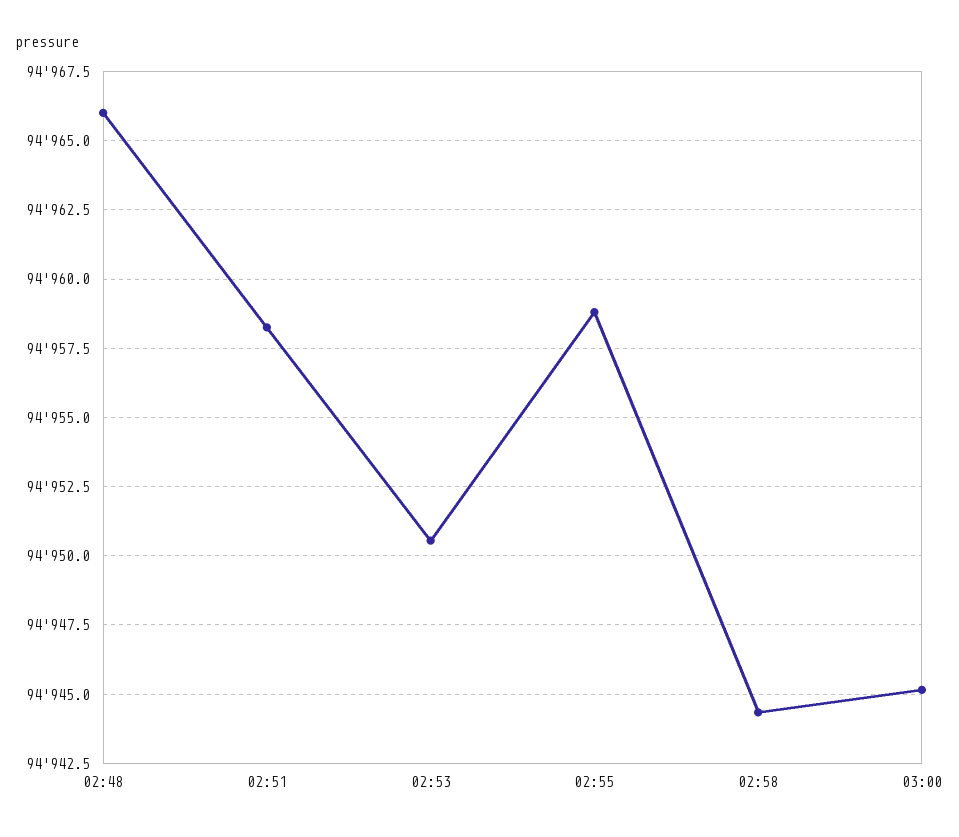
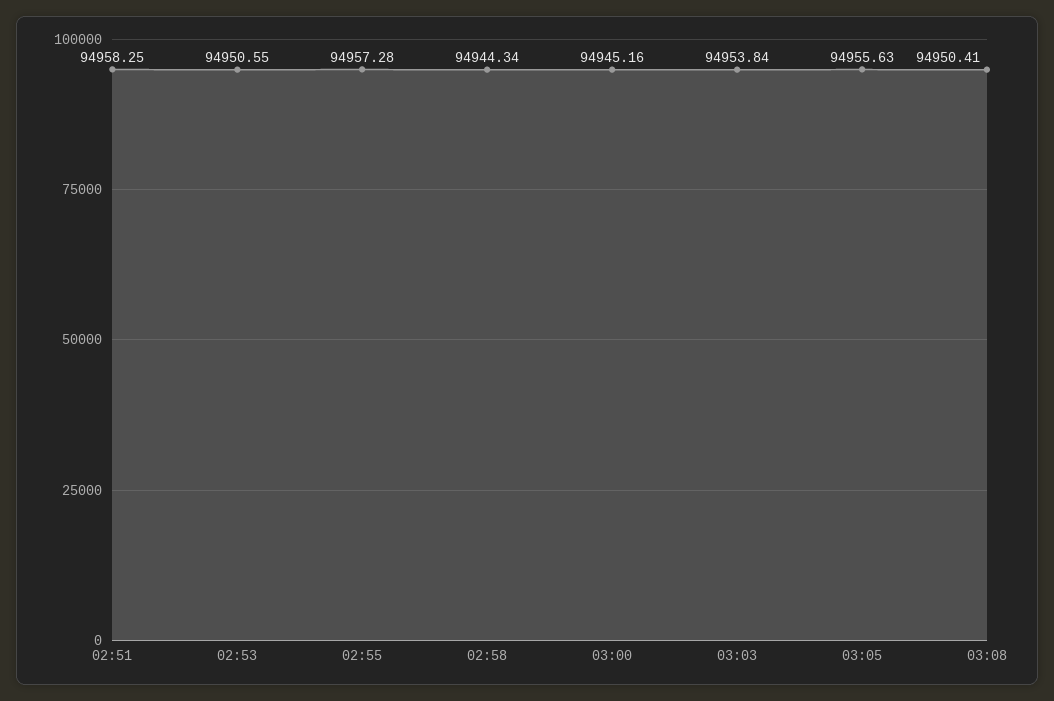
02:48: 94966 -> none
02:55: 94958.75 -> 94957.28
03:03: none -> 94953.84
03:05: none -> 94955.63
03:08: none -> 94950.41

